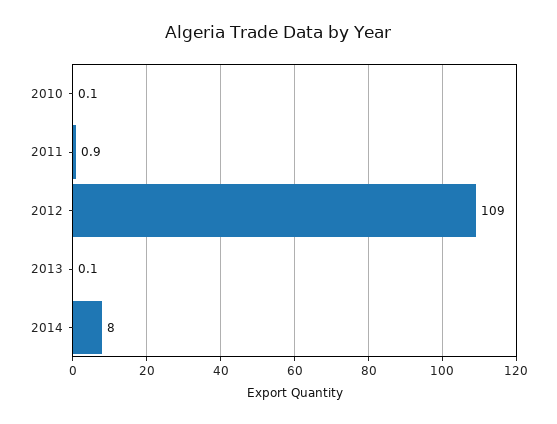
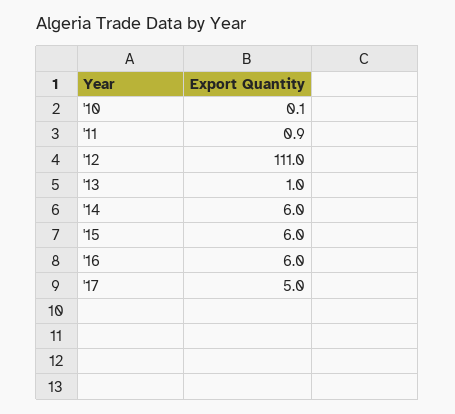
2012: 109 -> 111
2013: 0.1 -> 1
2014: 8 -> 6
'15: none -> 6
'16: none -> 6
'17: none -> 5

